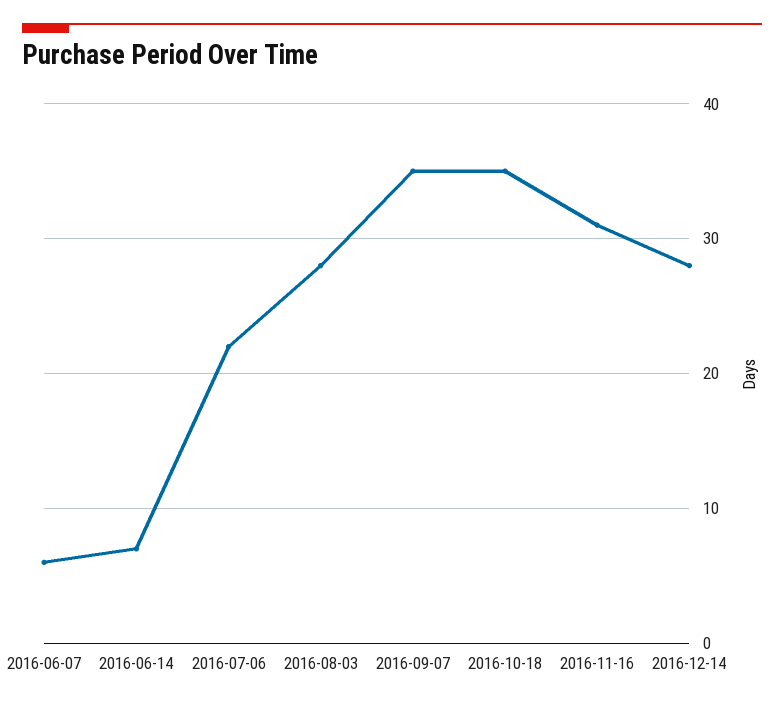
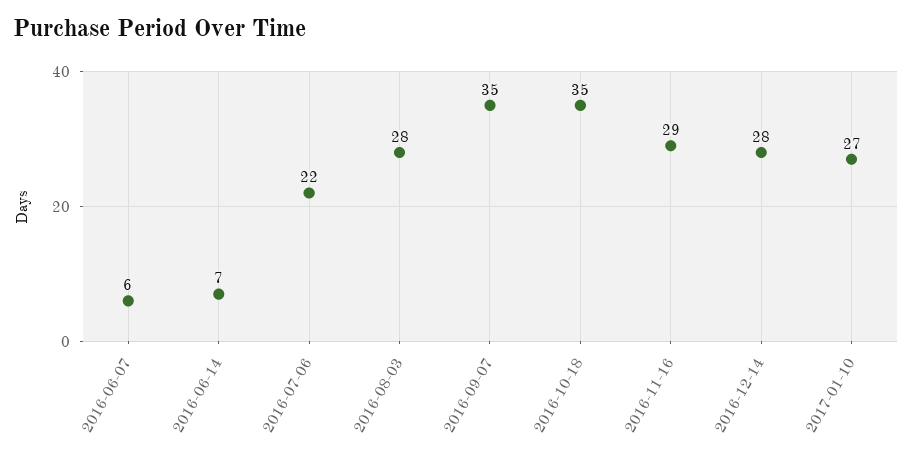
2016-11-16: 31 -> 29
2017-01-10: none -> 27

